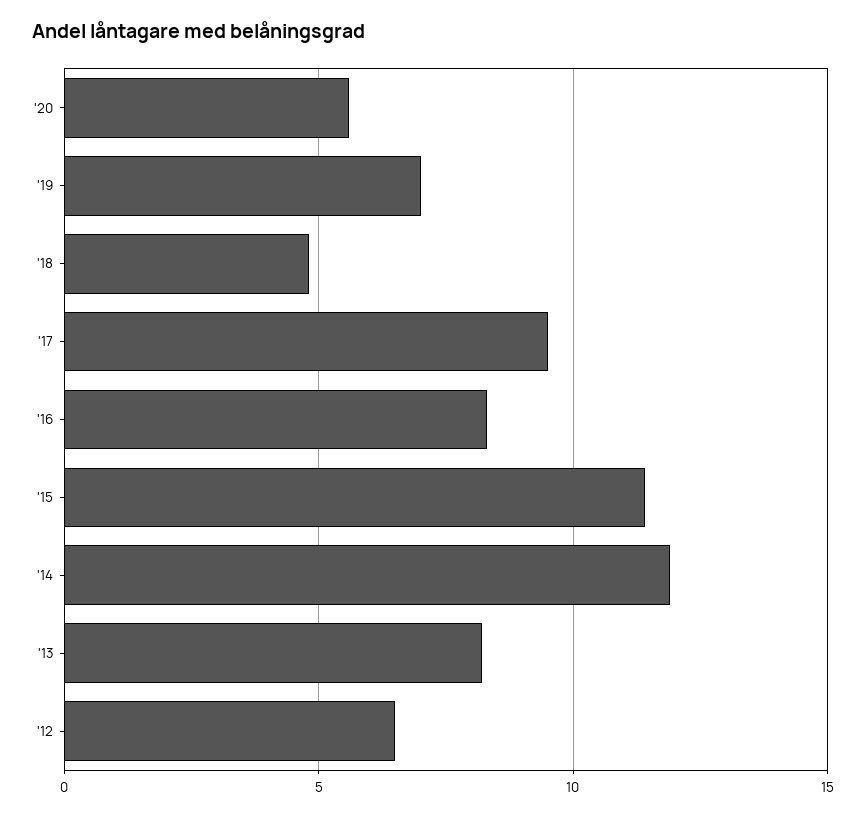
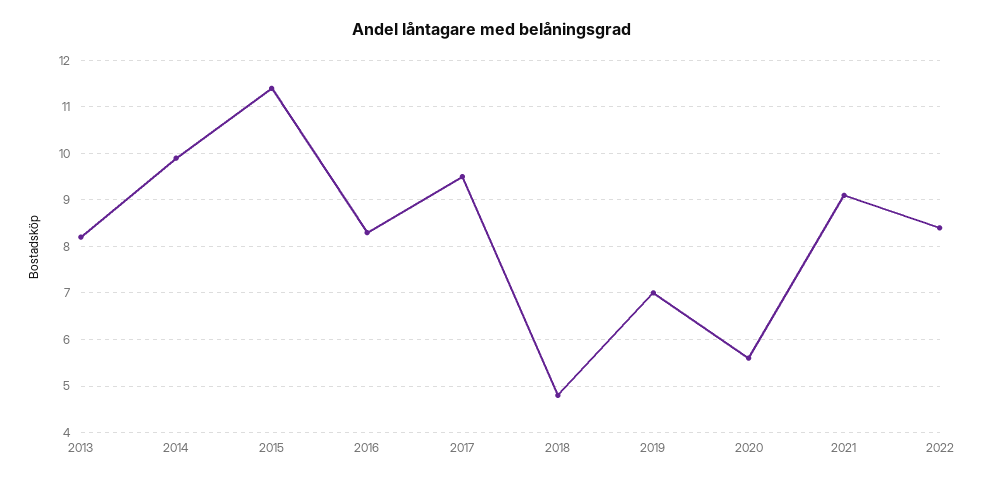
'14: 12 -> 10
'12: 6.5 -> none
2021: none -> 9
2022: none -> 8.5

